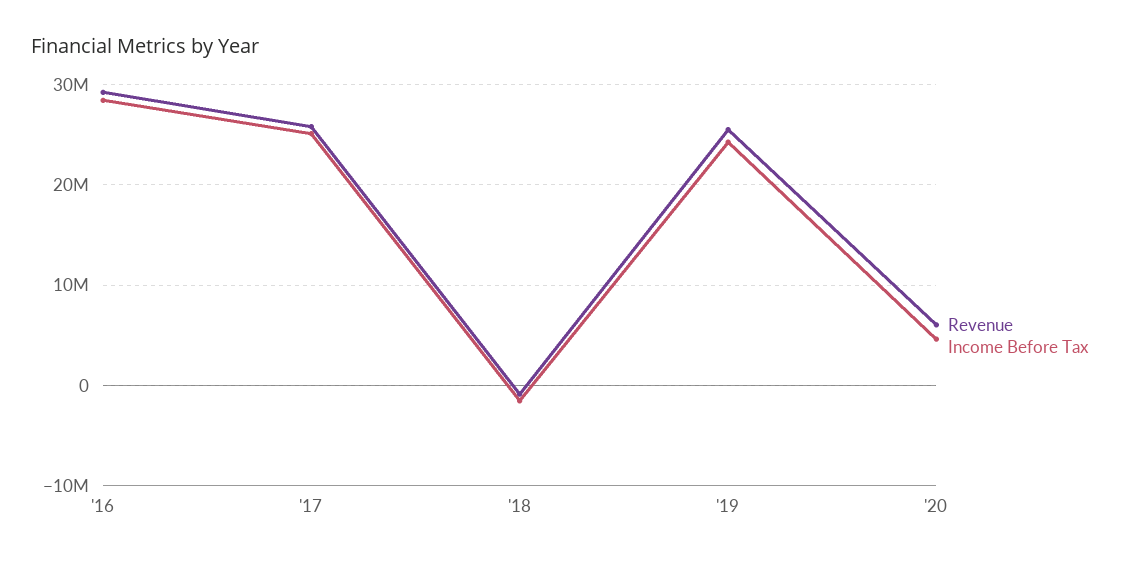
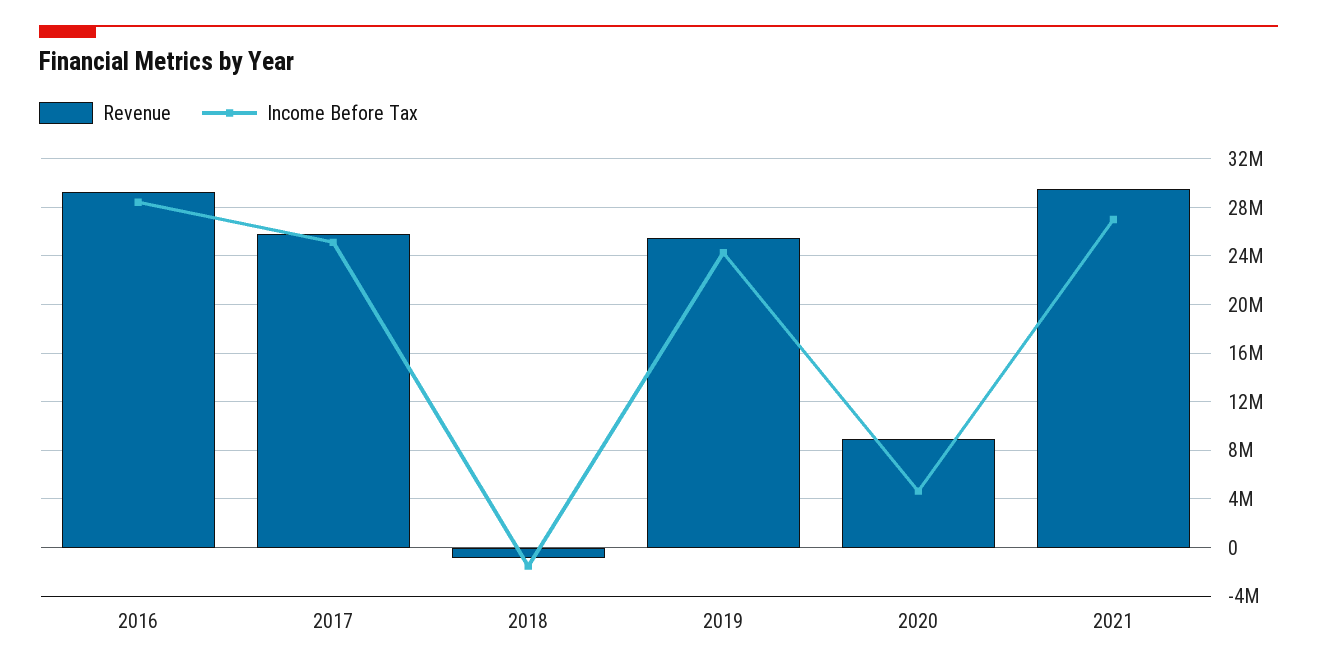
Revenue, '20: 6000000 -> 9000000
Revenue, 2021: none -> 29500000
Income Before Tax, 2021: none -> 27000000

